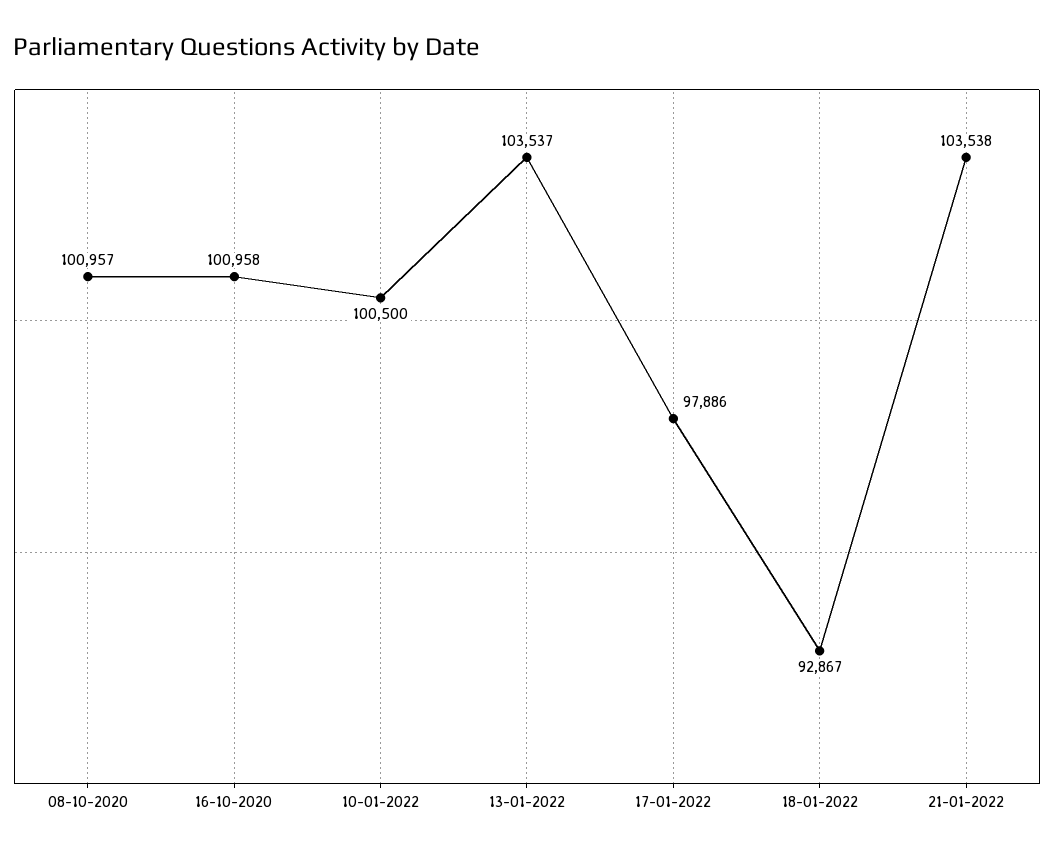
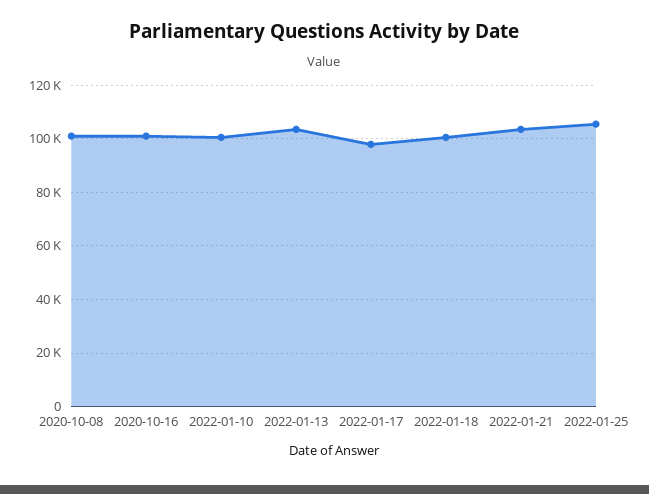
18-01-2022: 92867 -> 100000
2022-01-25: none -> 105000

